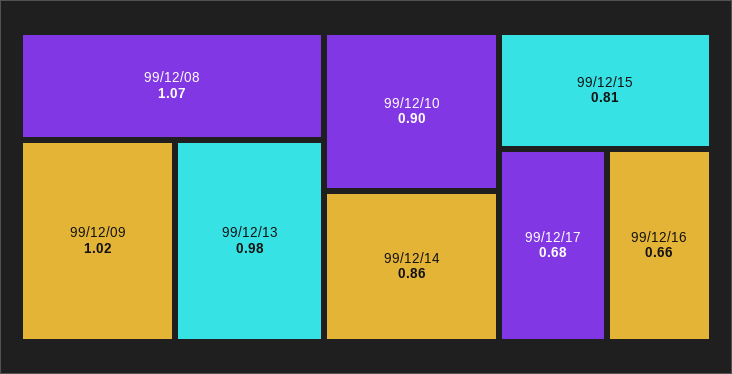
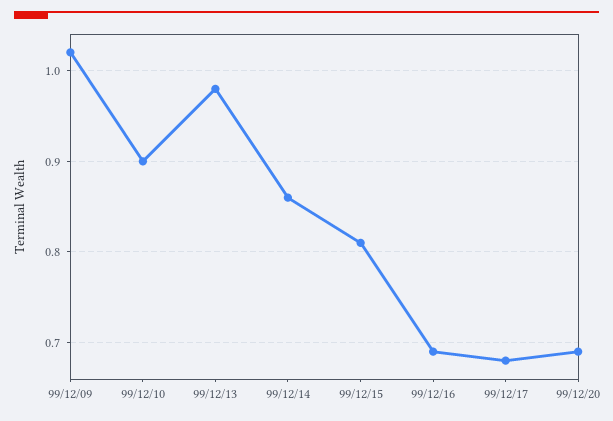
99/12/08: 1.07 -> none
99/12/16: 0.66 -> 0.69
99/12/20: none -> 0.69

